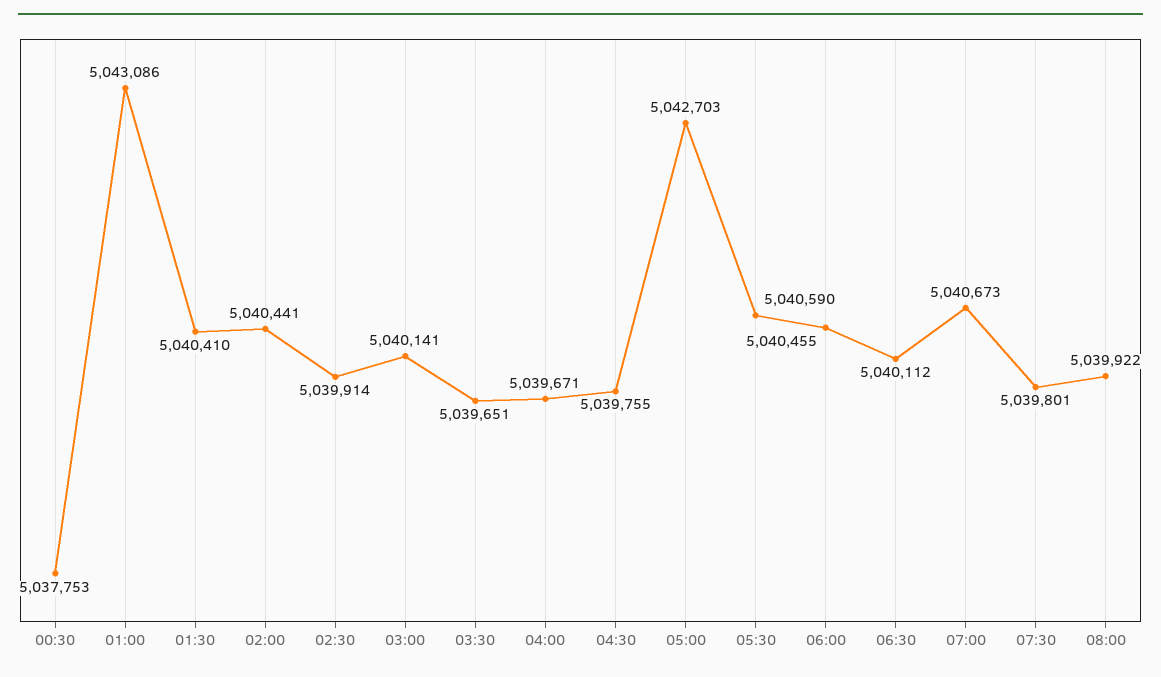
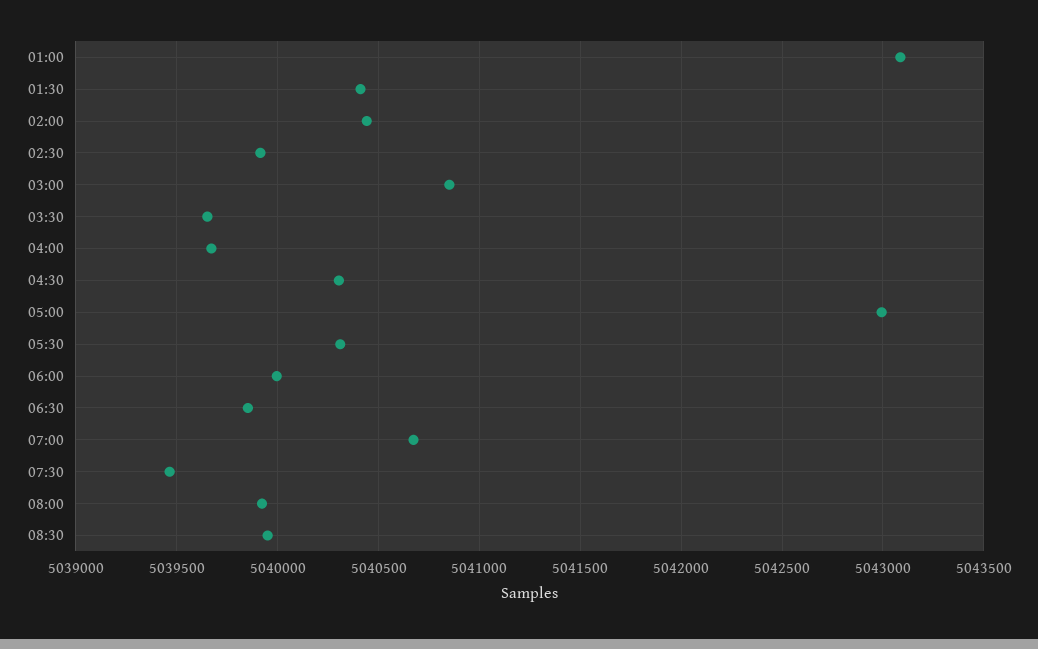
00:30: 5037753 -> none
03:00: 5040141 -> 5040850
04:30: 5039755 -> 5040300
05:00: 5042703 -> 5043000
05:30: 5040590 -> 5040300
06:00: 5040455 -> 5040000
06:30: 5040112 -> 5039850
07:30: 5039801 -> 5039450
08:30: none -> 5039950

